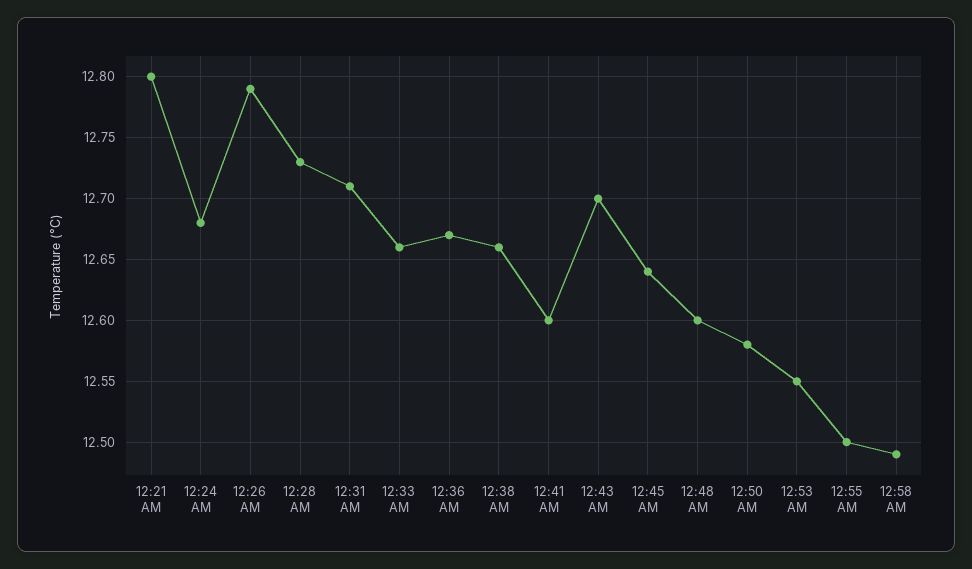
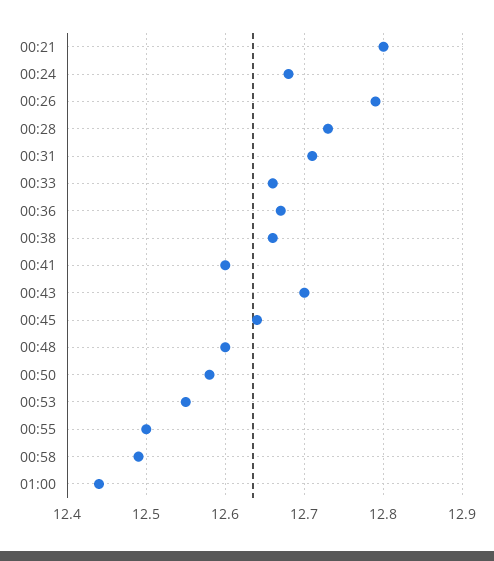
01:00: none -> 12.44

